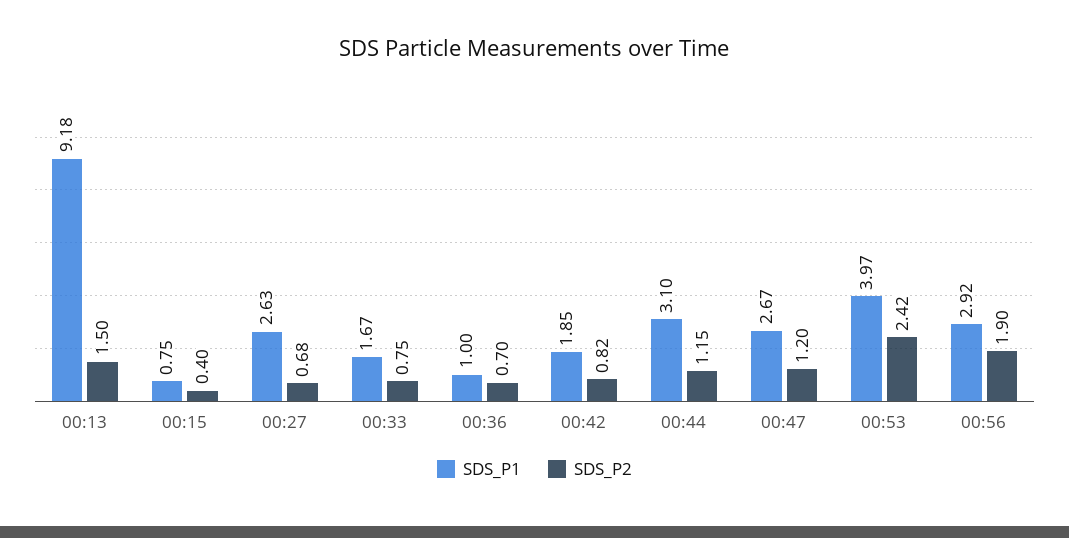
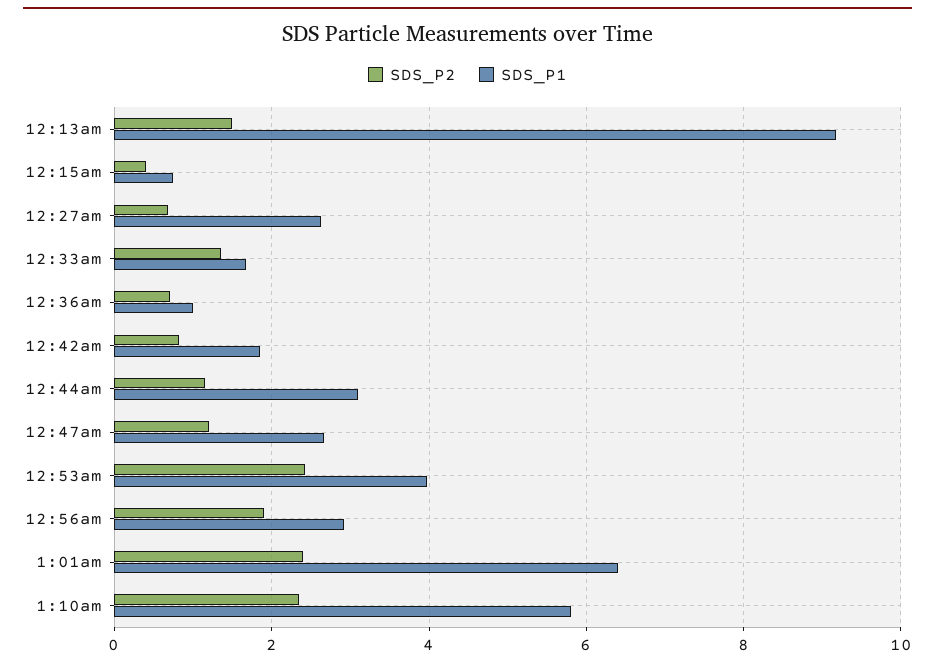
SDS_P2, 00:33: 0.75 -> 1.4
SDS_P2, 1:01am: none -> 2.4
SDS_P1, 1:01am: none -> 6.4
SDS_P2, 1:10am: none -> 2.4
SDS_P1, 1:10am: none -> 5.8

